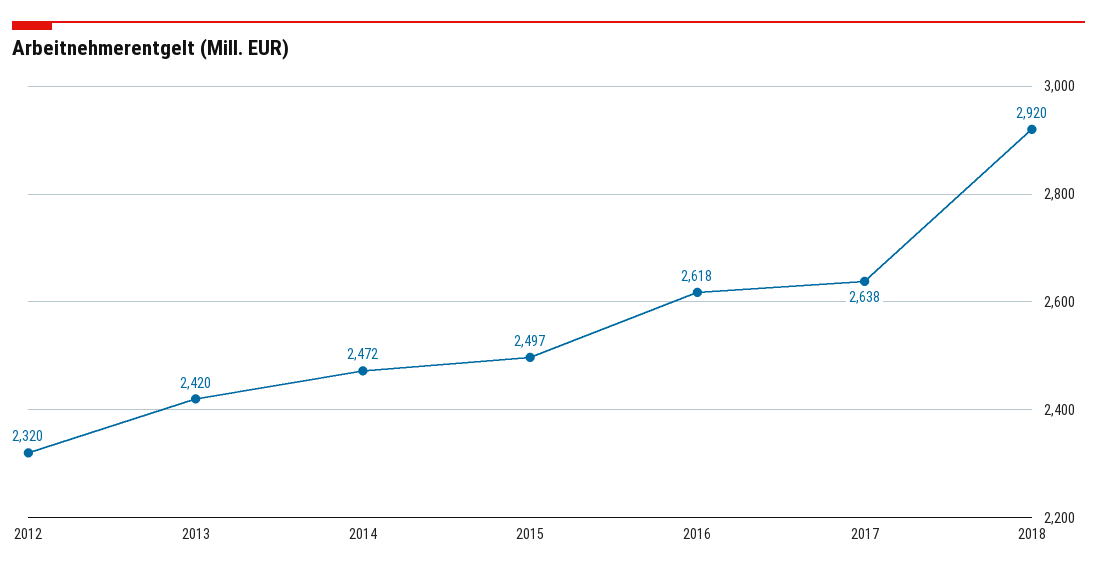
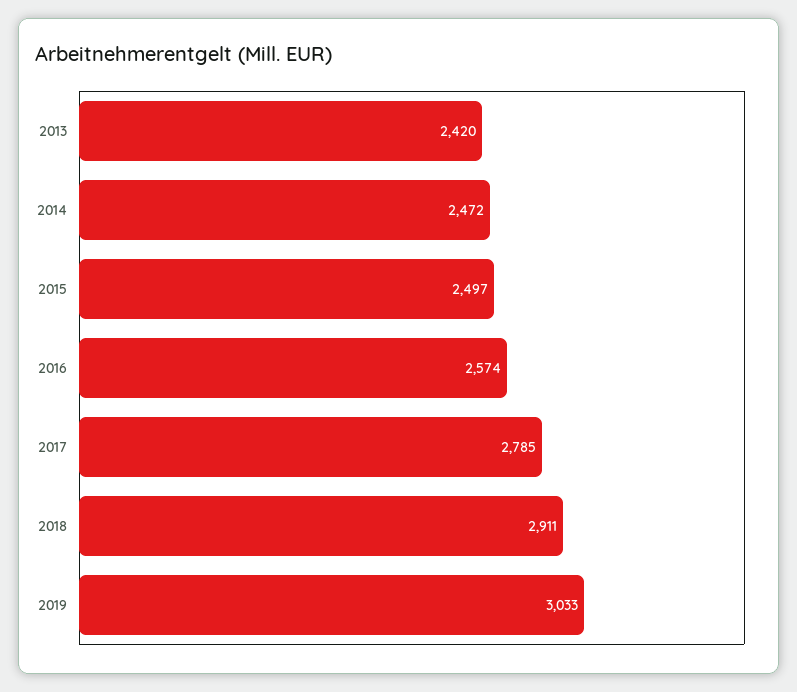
2012: 2320 -> none
2016: 2618 -> 2574
2017: 2638 -> 2785
2018: 2920 -> 2911
2019: none -> 3033

